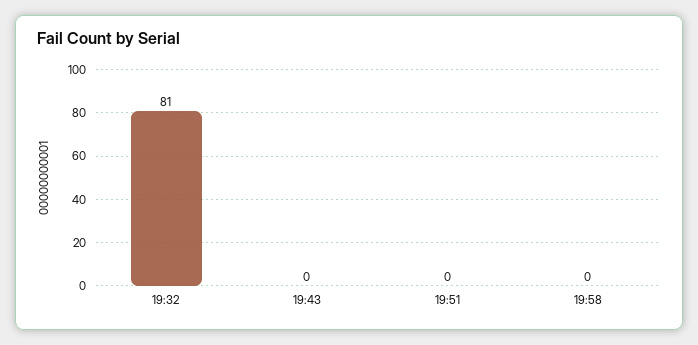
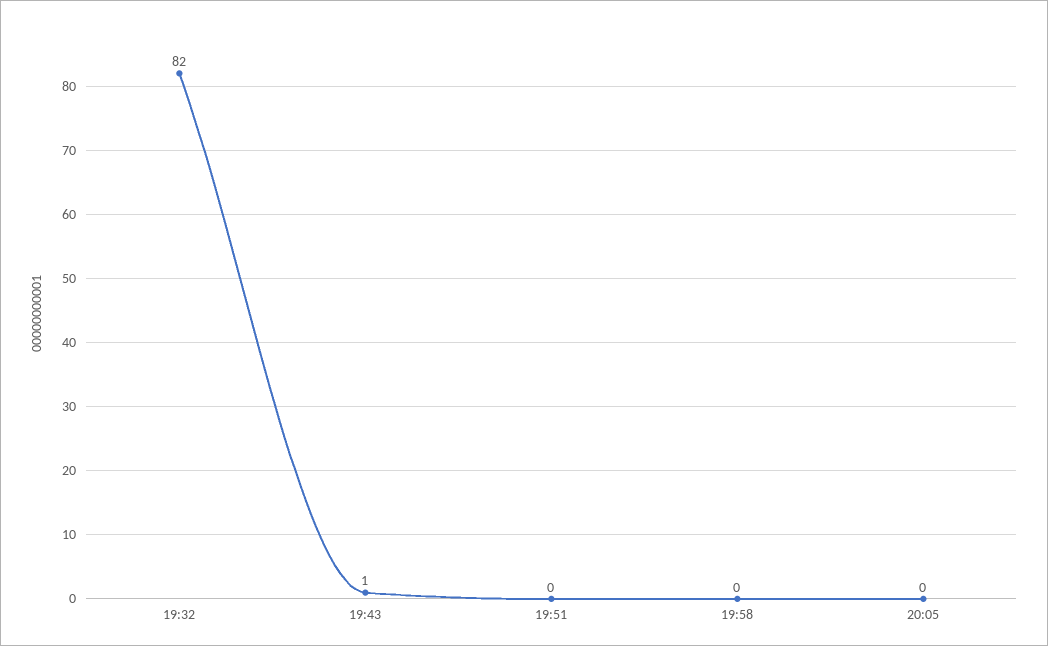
19:32: 81 -> 82
19:43: 0 -> 1
20:05: none -> 0

